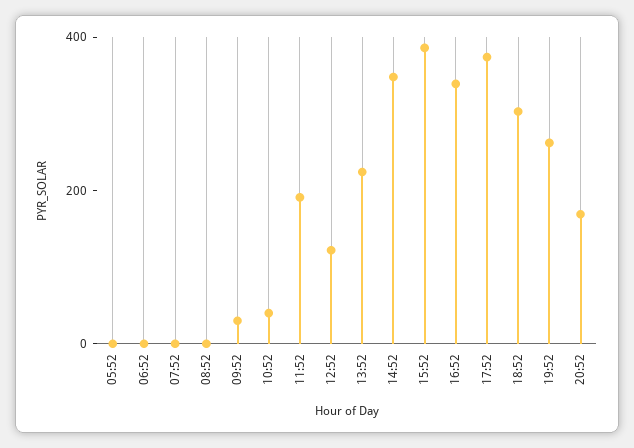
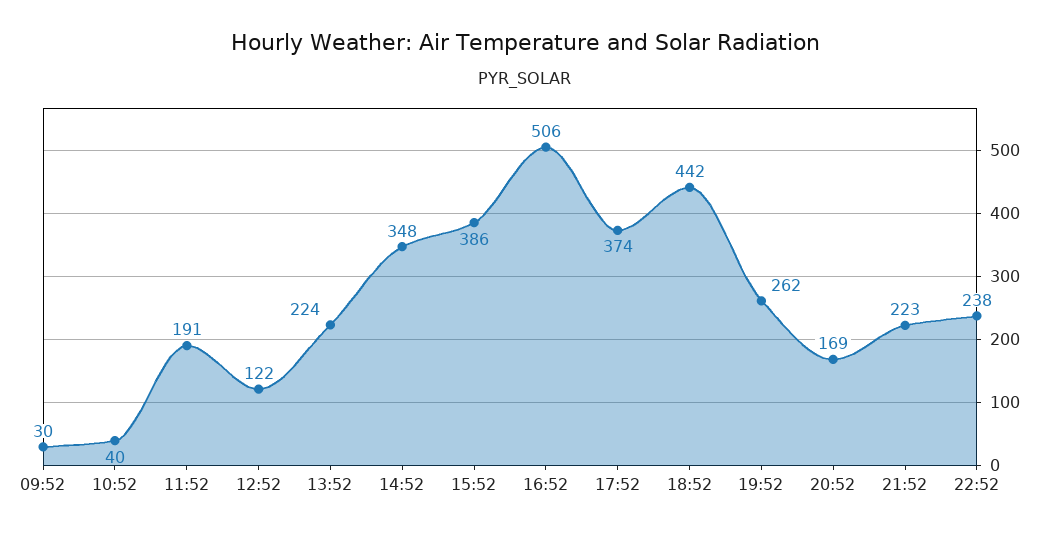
05:52: 0 -> none
06:52: 0 -> none
07:52: 0 -> none
08:52: 0 -> none
16:52: 350 -> 506
18:52: 300 -> 442
21:52: none -> 223
22:52: none -> 238

